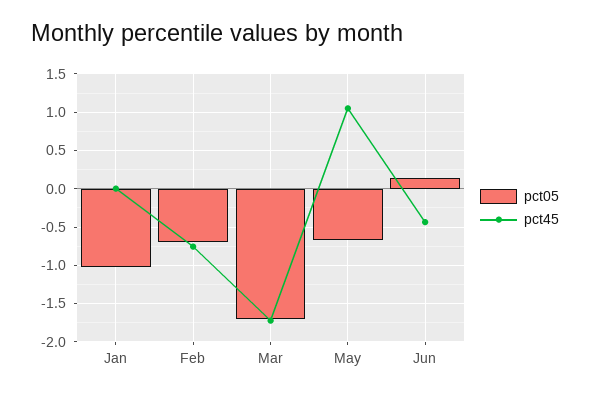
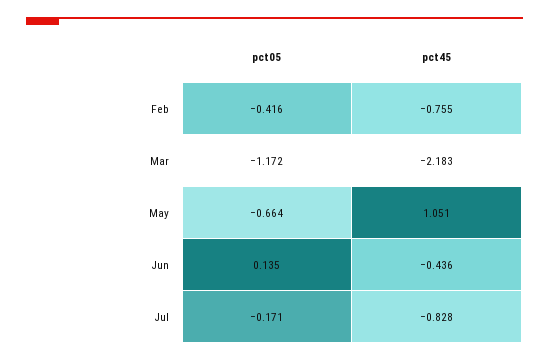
pct05, Jan: -1 -> none
pct45, Jan: 0 -> none
pct05, Feb: -0.7 -> -0.416
pct05, Mar: -1.7 -> -1.172
pct45, Mar: -1.7 -> -2.183
pct05, Jul: none -> -0.171
pct45, Jul: none -> -0.828

